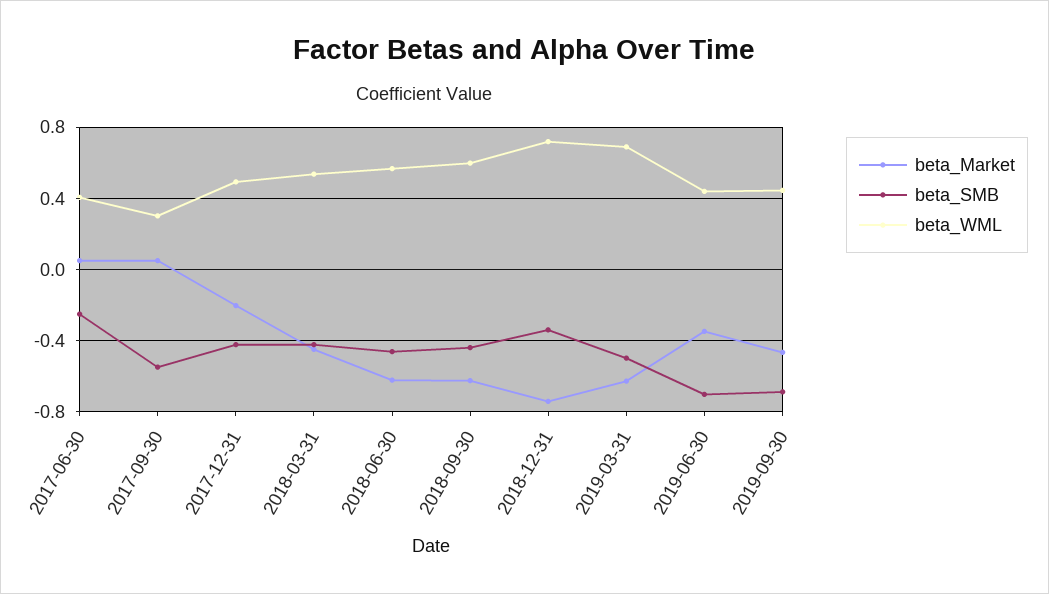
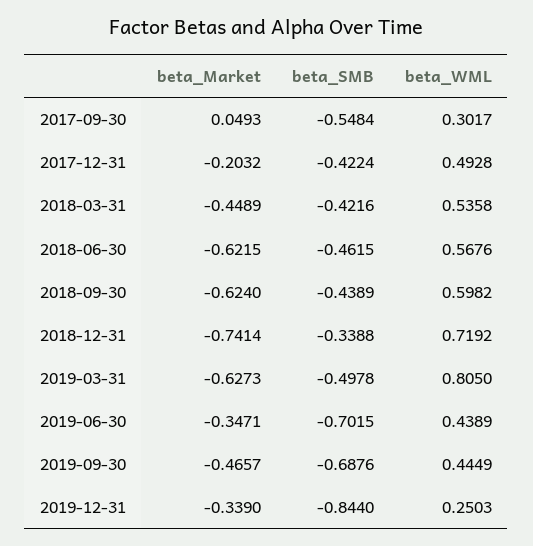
beta_Market, 2017-06-30: 0.05 -> none
beta_SMB, 2017-06-30: -0.25 -> none
beta_WML, 2017-06-30: 0.4 -> none
beta_WML, 2019-03-31: 0.7 -> 0.805
beta_Market, 2019-12-31: none -> -0.339
beta_SMB, 2019-12-31: none -> -0.844
beta_WML, 2019-12-31: none -> 0.2503

